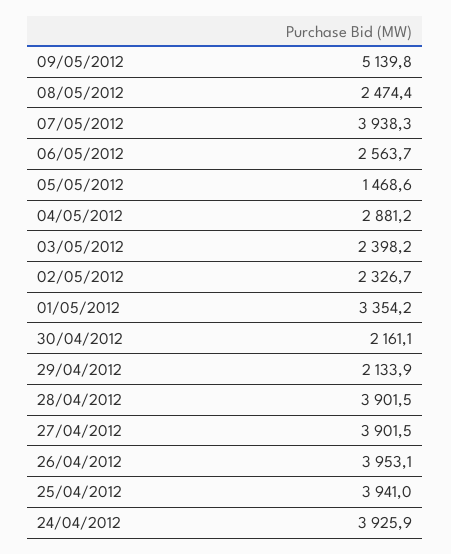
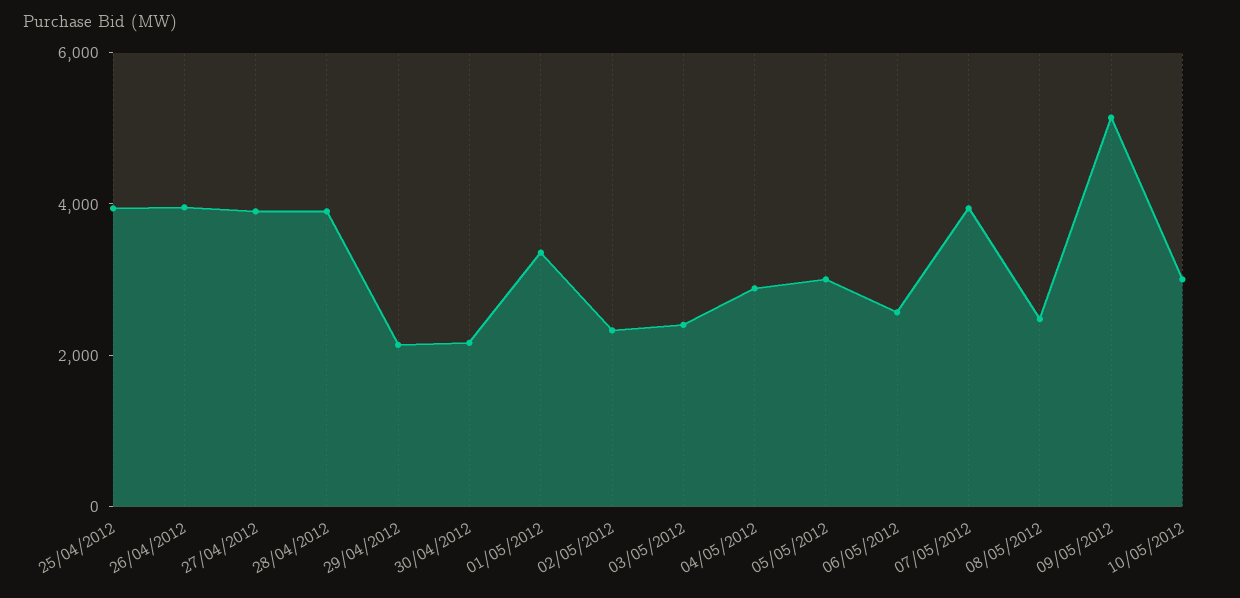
05/05/2012: 1468.6 -> 3000
24/04/2012: 3925.9 -> none
10/05/2012: none -> 3000

